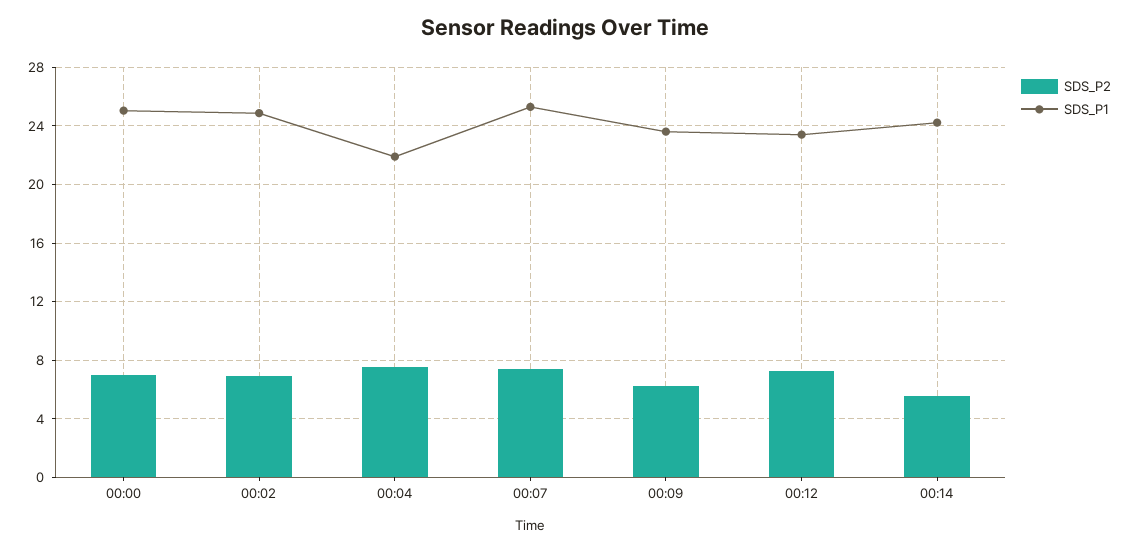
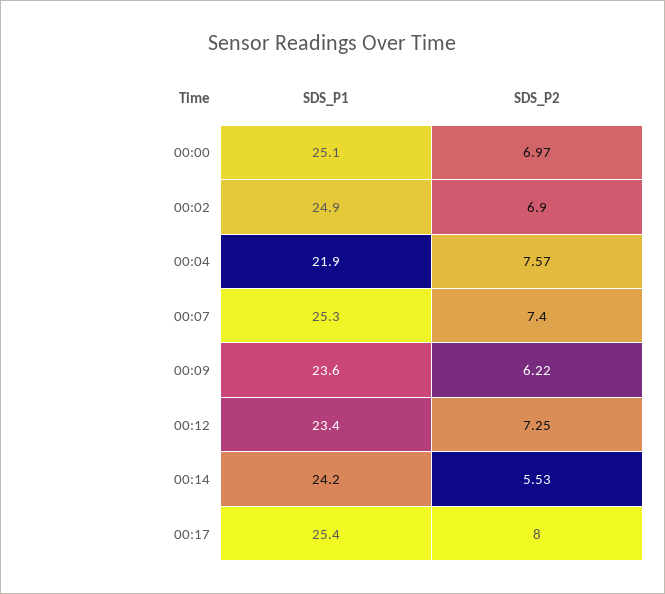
SDS_P1, 00:17: none -> 25.4
SDS_P2, 00:17: none -> 8

